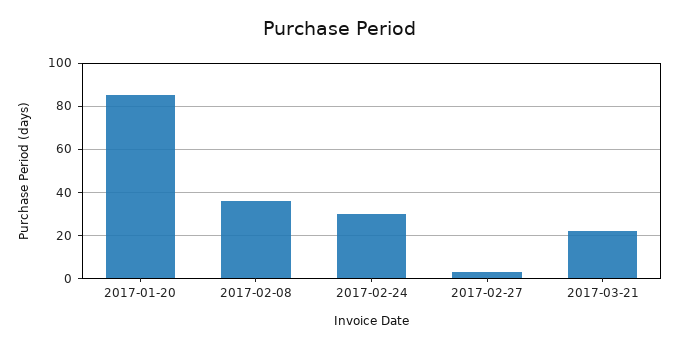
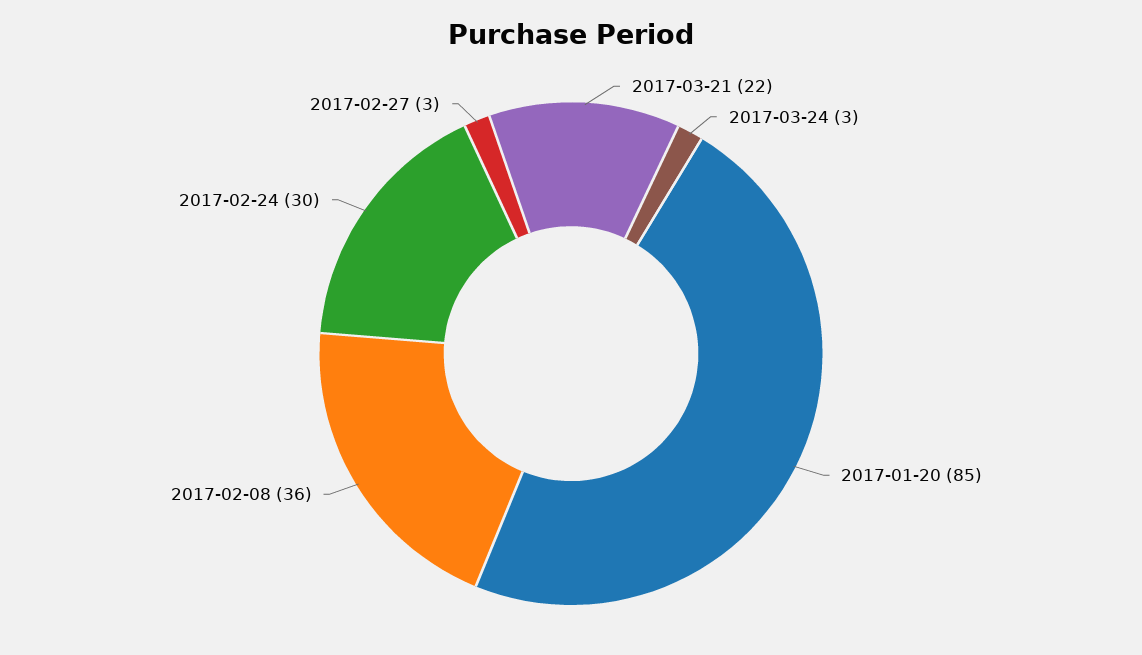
2017-03-24: none -> 3

